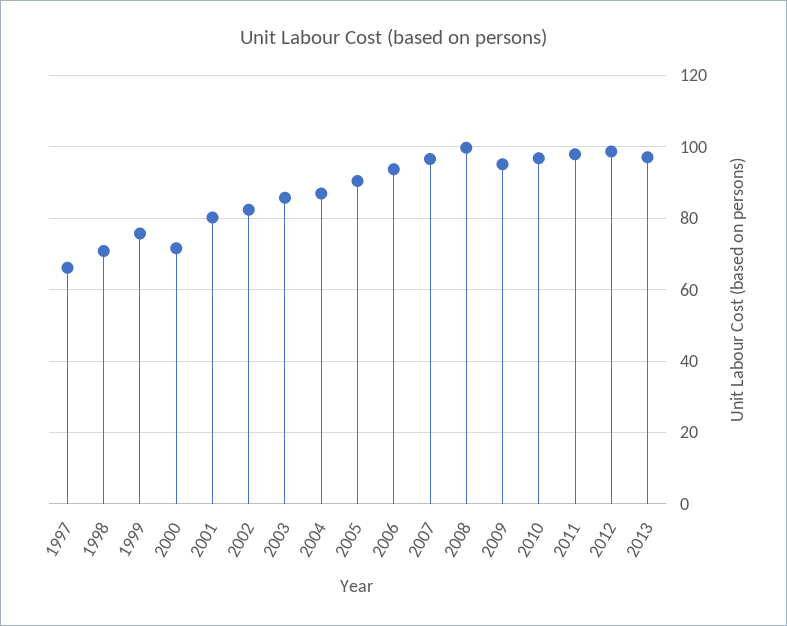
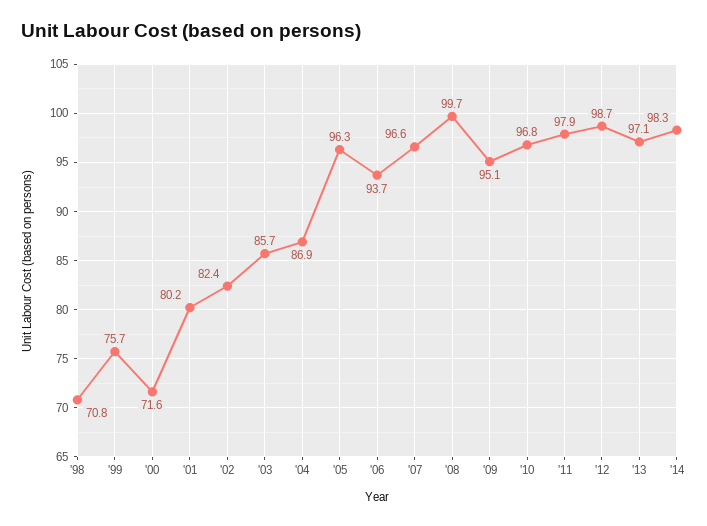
1997: 66 -> none
2005: 90 -> 96.3
'14: none -> 98.3

